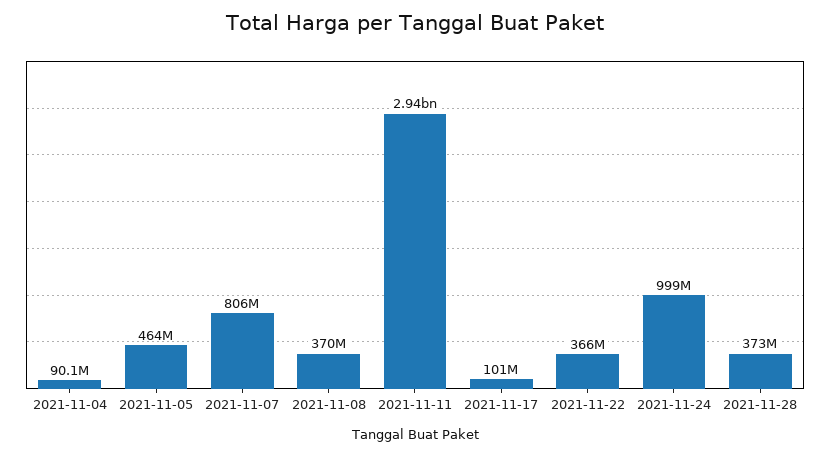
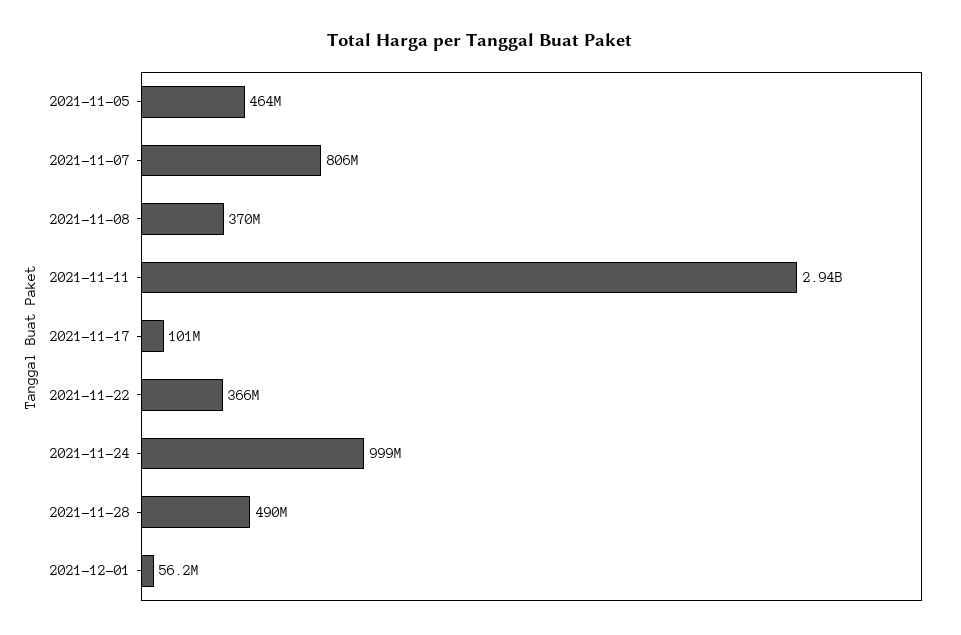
2021-11-04: 90100000 -> none
2021-11-28: 373000000 -> 490000000
2021-12-01: none -> 56200000

